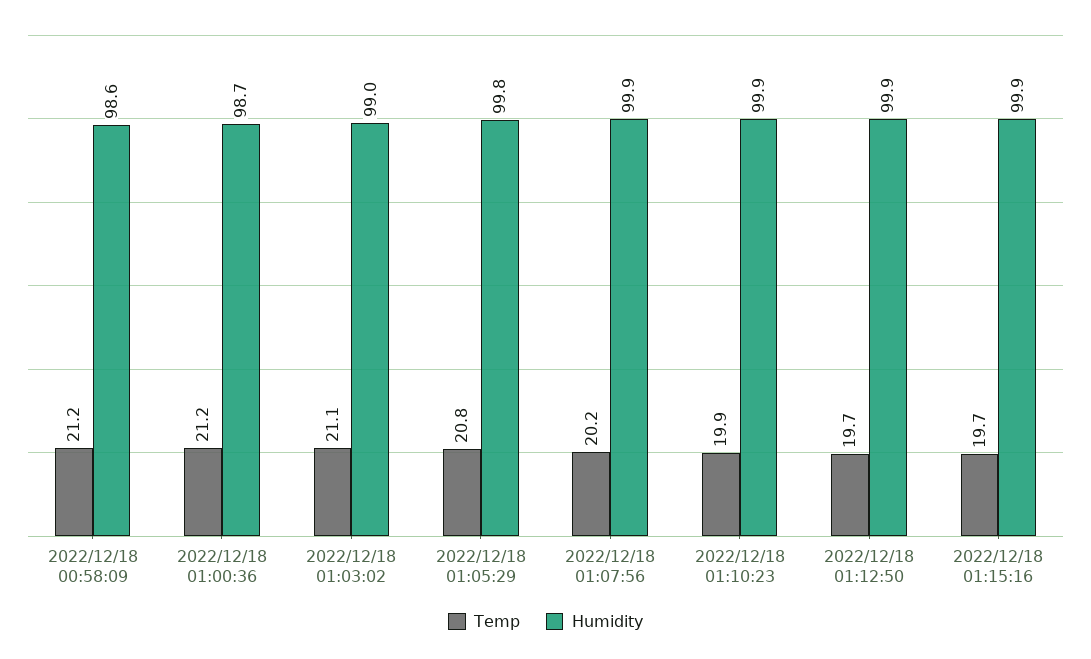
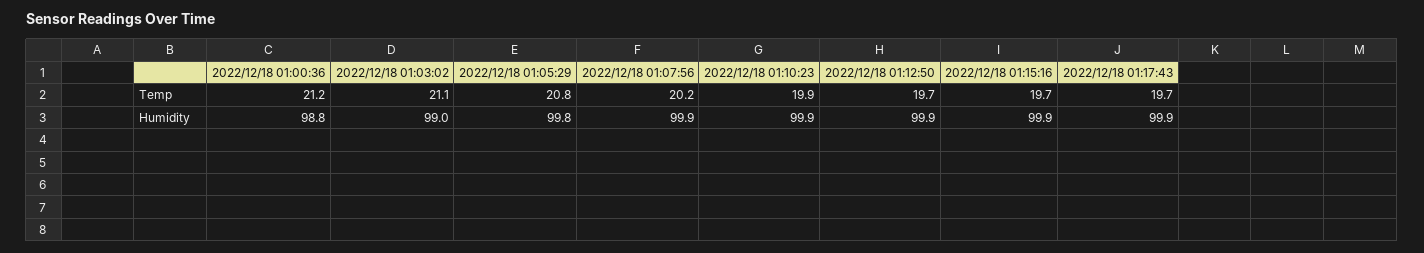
Temp, 2022/12/18 00:58:09: 21.2 -> none
Humidity, 2022/12/18 00:58:09: 98.6 -> none
Humidity, 2022/12/18 01:00:36: 98.7 -> 98.8
Temp, 2022/12/18 01:17:43: none -> 19.7
Humidity, 2022/12/18 01:17:43: none -> 99.9

